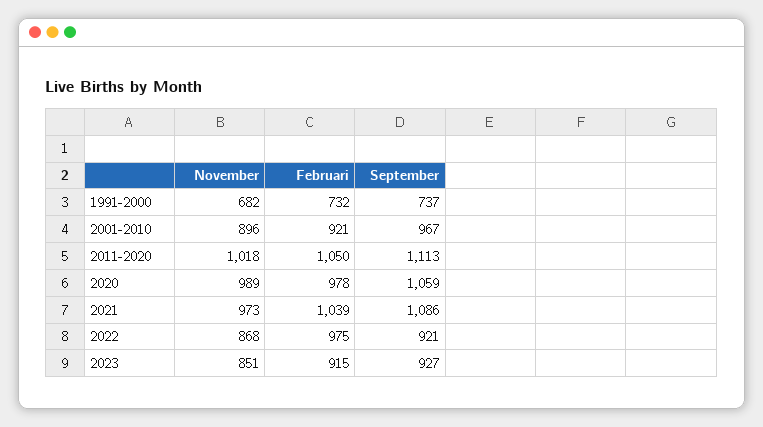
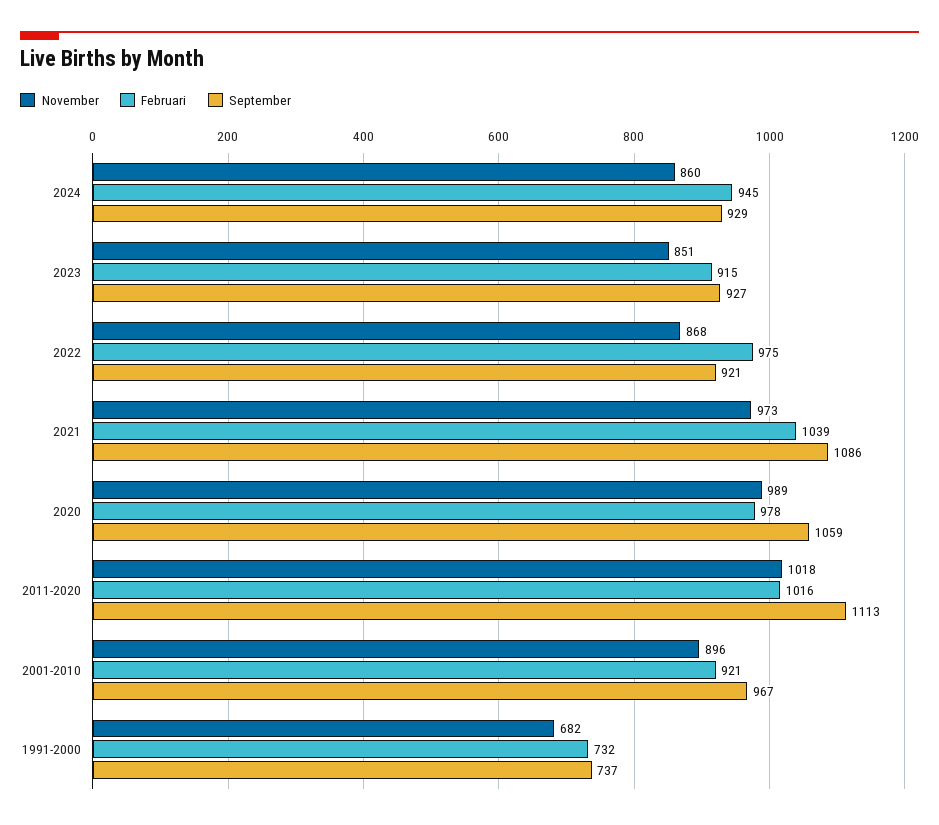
Februari, 2011-2020: 1050 -> 1016
November, 2024: none -> 860
Februari, 2024: none -> 945
September, 2024: none -> 929

